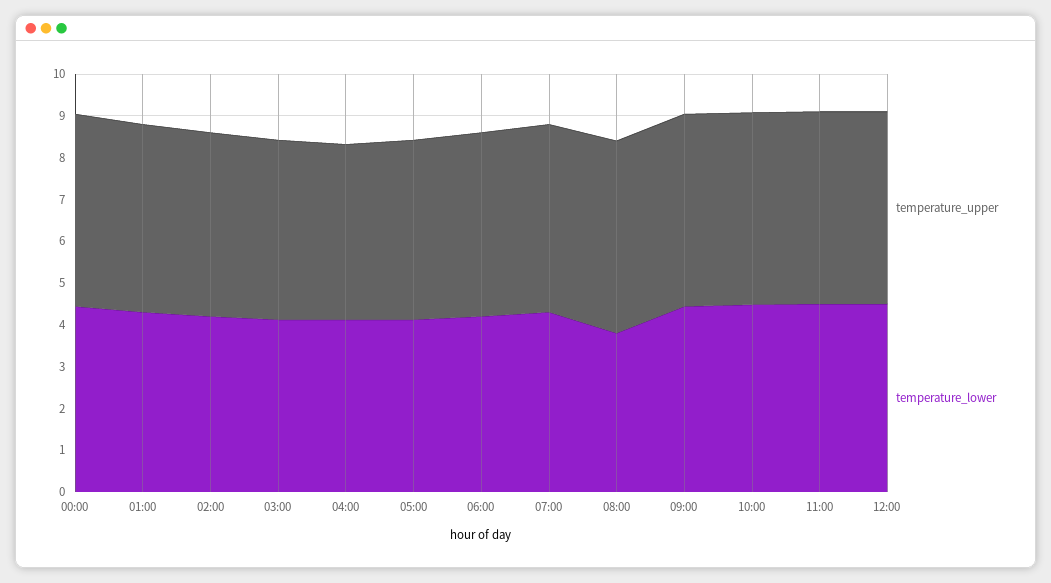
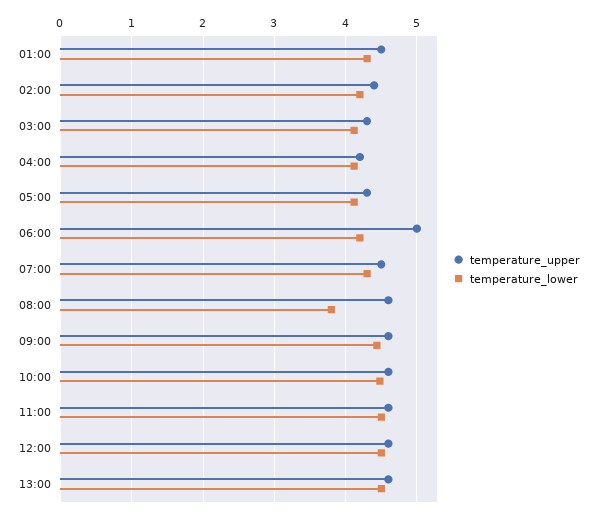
temperature_upper, 00:00: 4.6 -> none
temperature_lower, 00:00: 4.4 -> none
temperature_upper, 06:00: 4.4 -> 5
temperature_upper, 13:00: none -> 4.6
temperature_lower, 13:00: none -> 4.5

